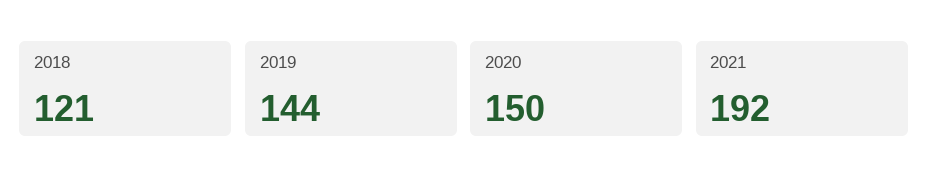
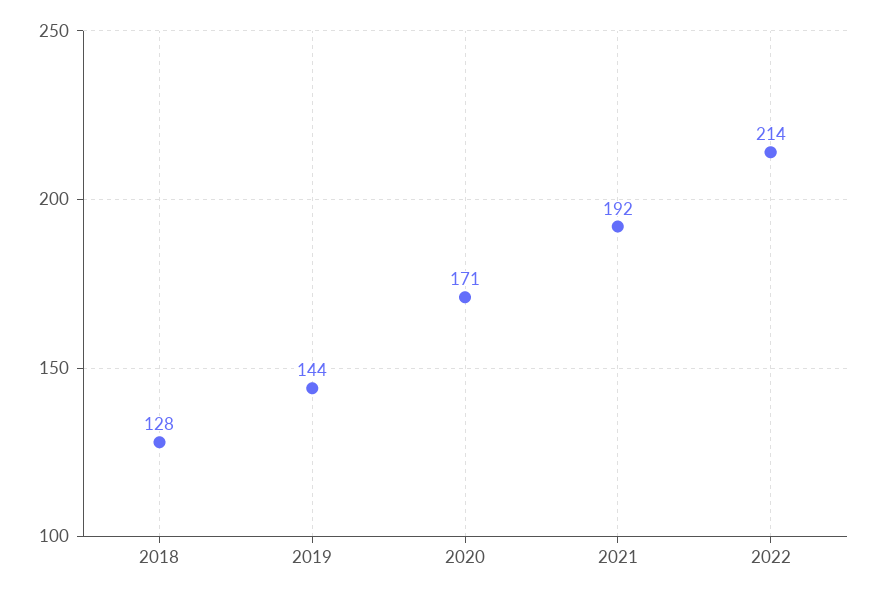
2018: 121 -> 128
2020: 150 -> 171
2022: none -> 214

